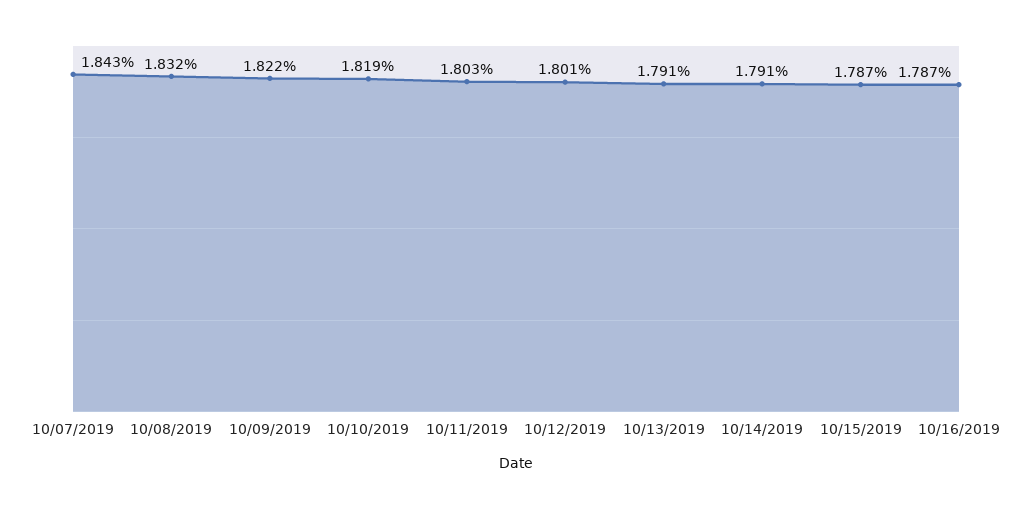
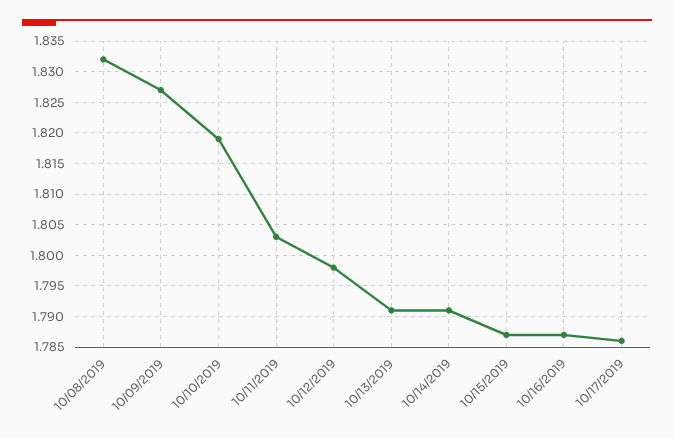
10/07/2019: 1.843 -> none
10/09/2019: 1.822 -> 1.827
10/12/2019: 1.801 -> 1.798
10/17/2019: none -> 1.786

